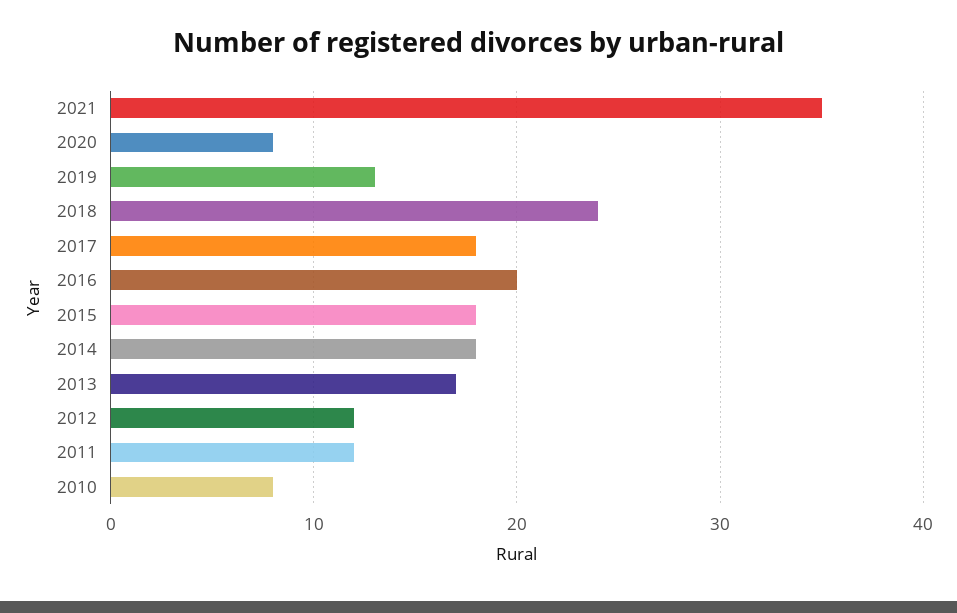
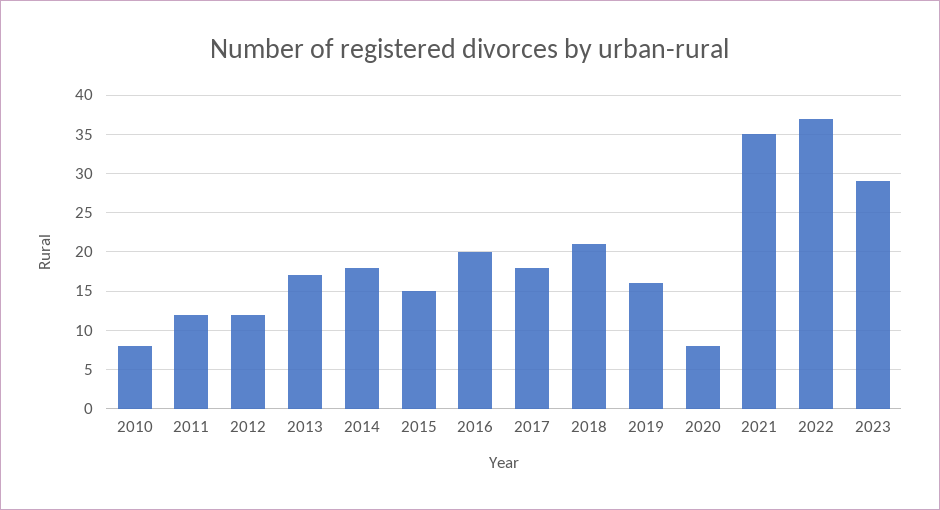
2019: 13 -> 16
2018: 24 -> 21
2015: 18 -> 15
2022: none -> 37
2023: none -> 29

